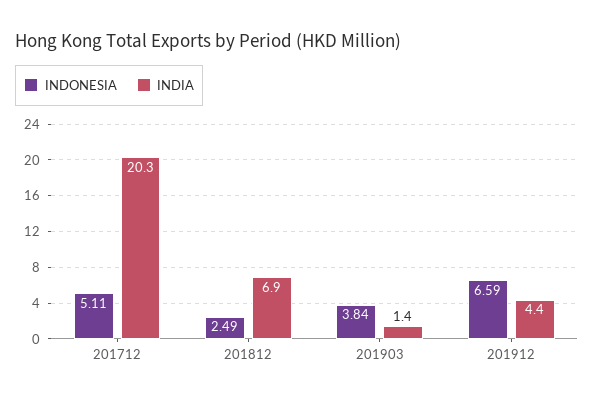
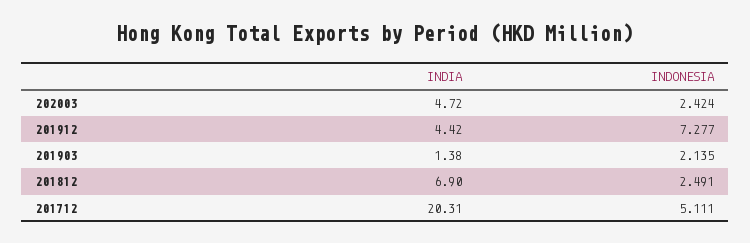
INDONESIA, 201903: 3.84 -> 2.135
INDONESIA, 201912: 6.59 -> 7.277
INDIA, 202003: none -> 4.72
INDONESIA, 202003: none -> 2.424

